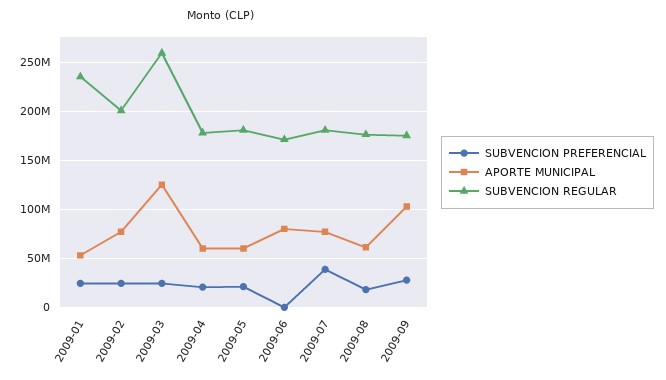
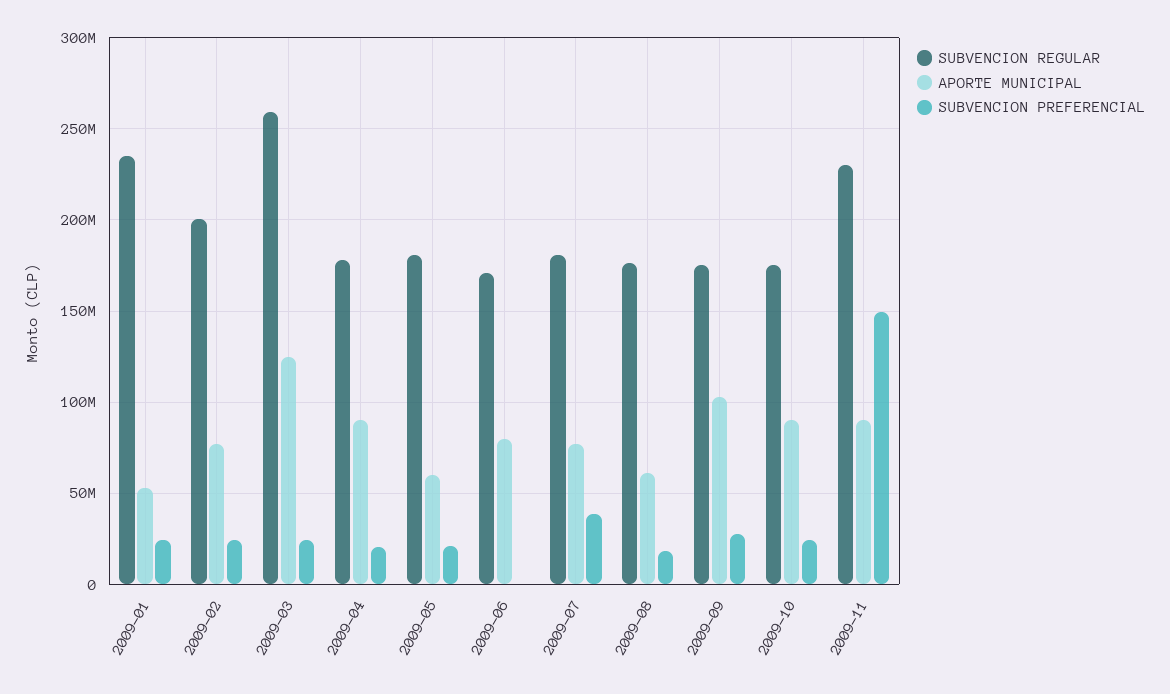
APORTE MUNICIPAL, 2009-04: 60000000 -> 90000000
SUBVENCION REGULAR, 2009-10: none -> 175000000
APORTE MUNICIPAL, 2009-10: none -> 90000000
SUBVENCION PREFERENCIAL, 2009-10: none -> 25000000
SUBVENCION REGULAR, 2009-11: none -> 230000000
APORTE MUNICIPAL, 2009-11: none -> 90000000
SUBVENCION PREFERENCIAL, 2009-11: none -> 150000000

